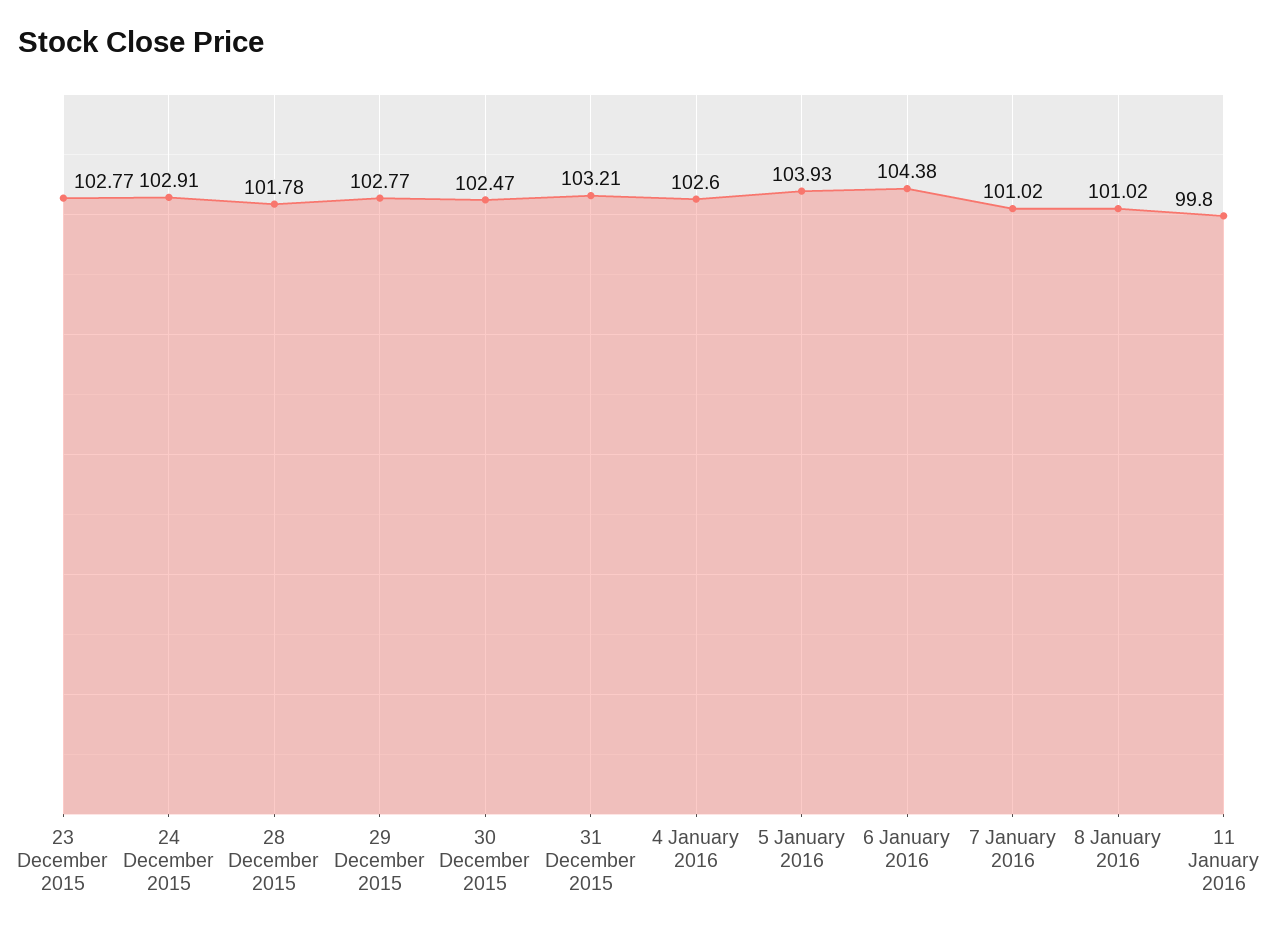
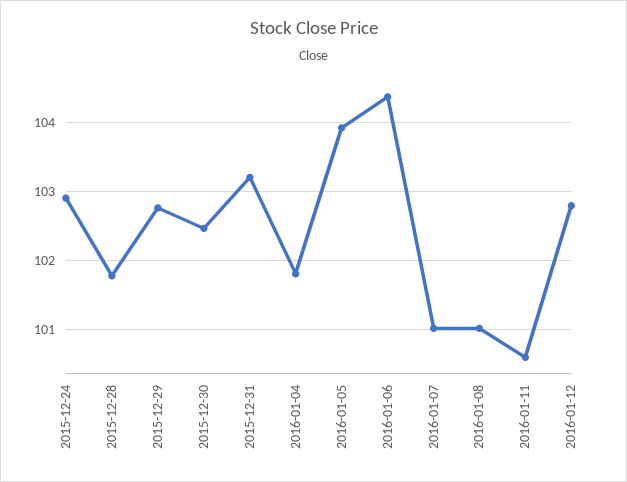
23 December 2015: 102.77 -> none
4 January 2016: 102.6 -> 101.8
11 January 2016: 99.8 -> 100.6
2016-01-12: none -> 102.8

